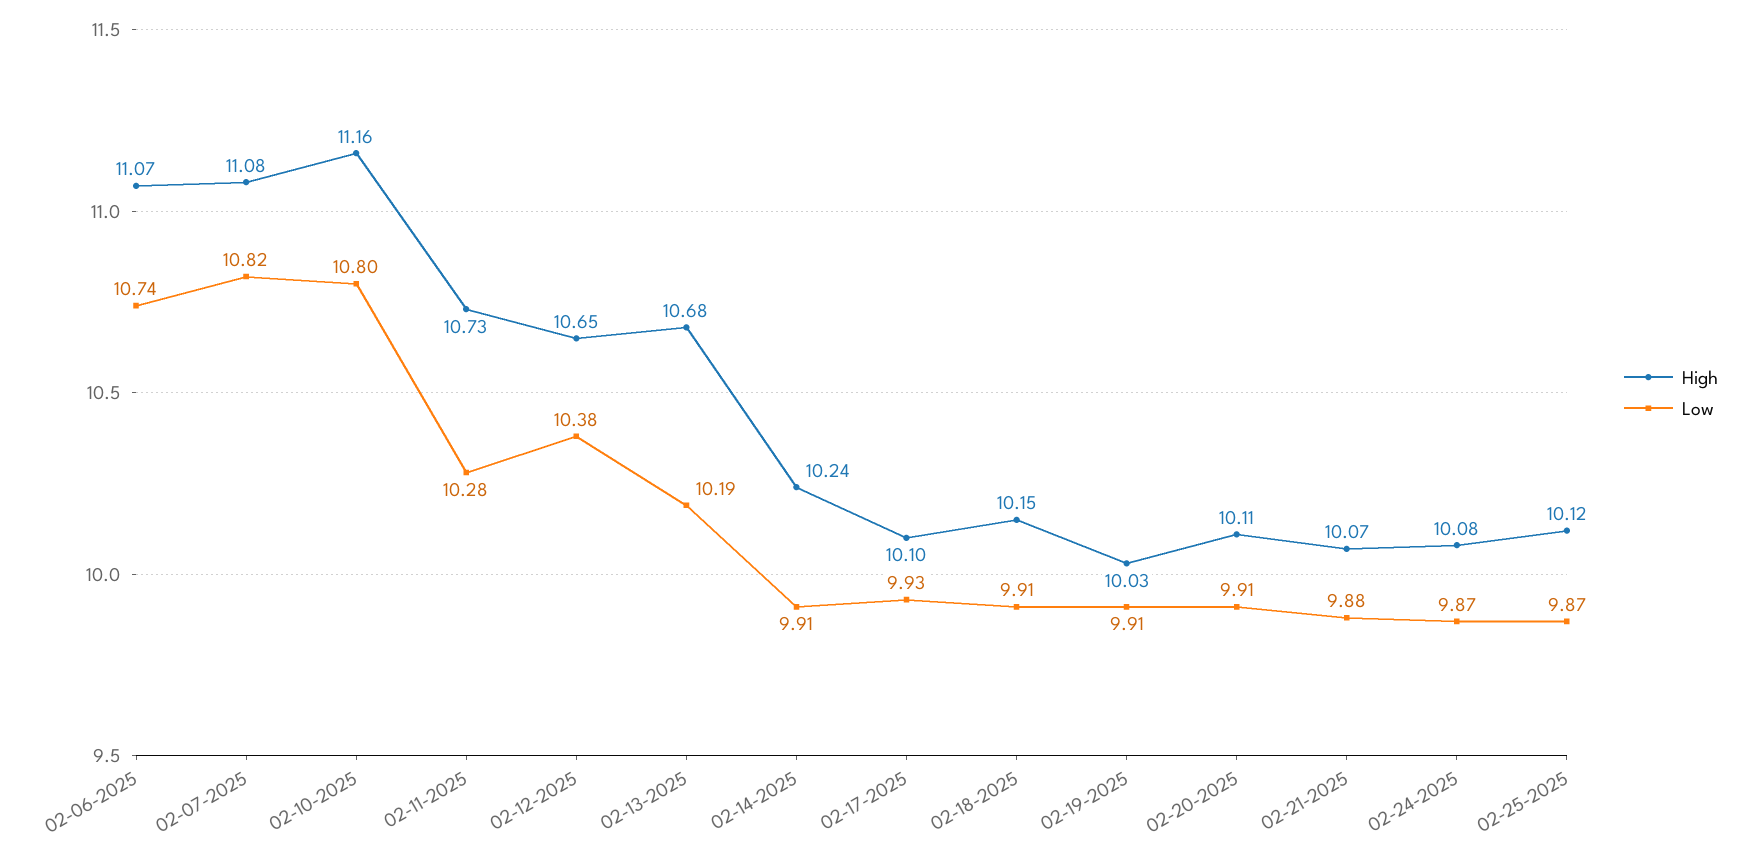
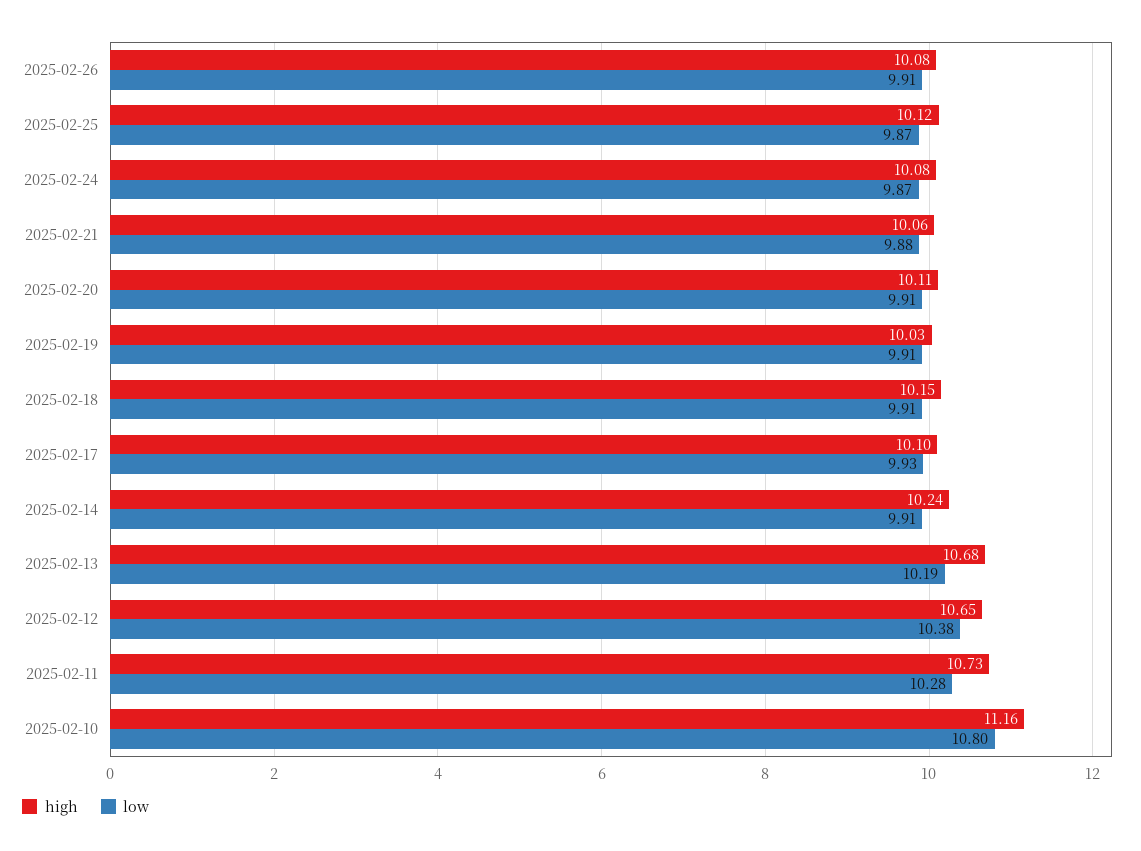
High, 02-06-2025: 11.07 -> none
Low, 02-06-2025: 10.74 -> none
High, 02-07-2025: 11.08 -> none
Low, 02-07-2025: 10.82 -> none
High, 02-21-2025: 10.07 -> 10.06
High, 2025-02-26: none -> 10.08
Low, 2025-02-26: none -> 9.91

